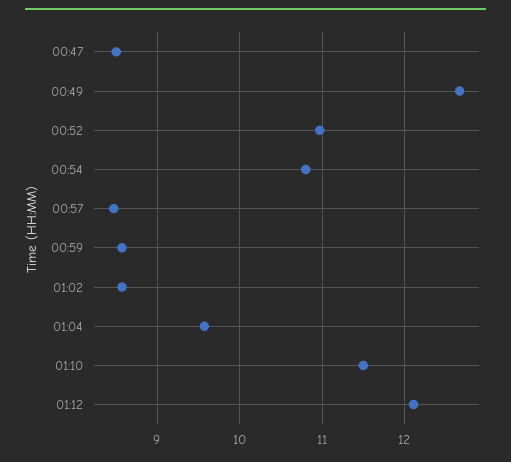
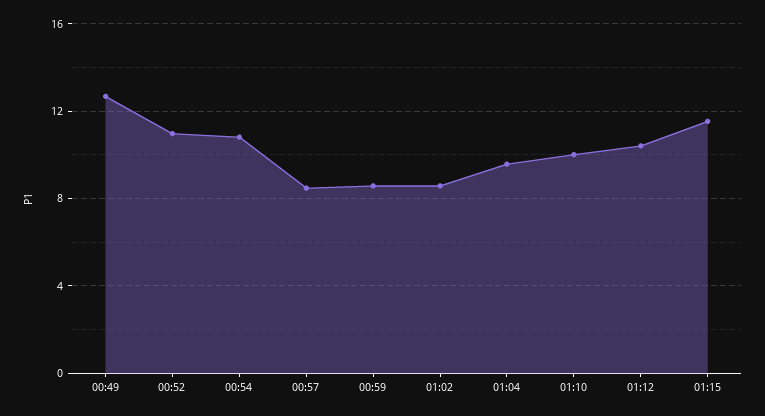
00:47: 8.5 -> none
01:10: 11.5 -> 10
01:12: 12.1 -> 10.5
01:15: none -> 11.5

